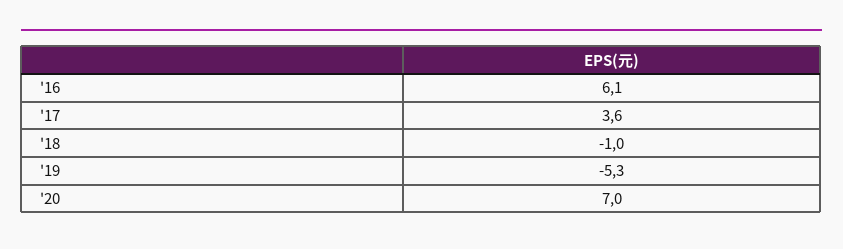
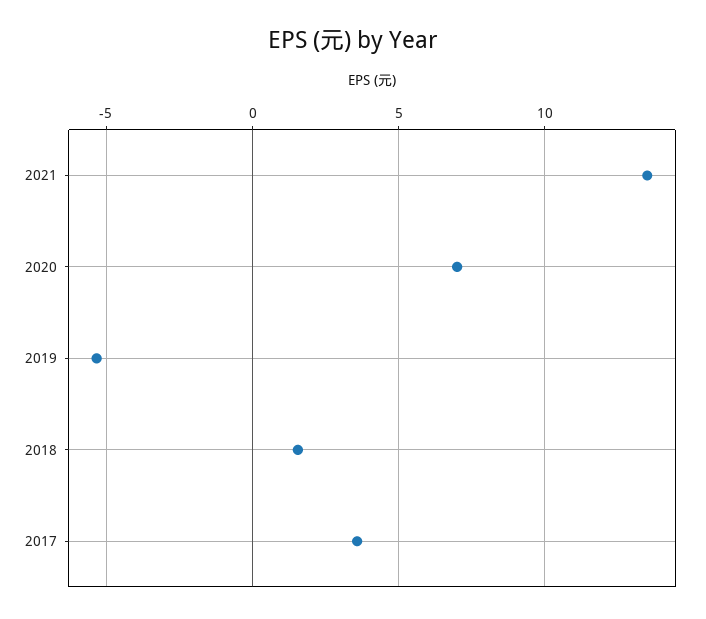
'16: 6.1 -> none
'18: -1 -> 1.5
2021: none -> 13.5

